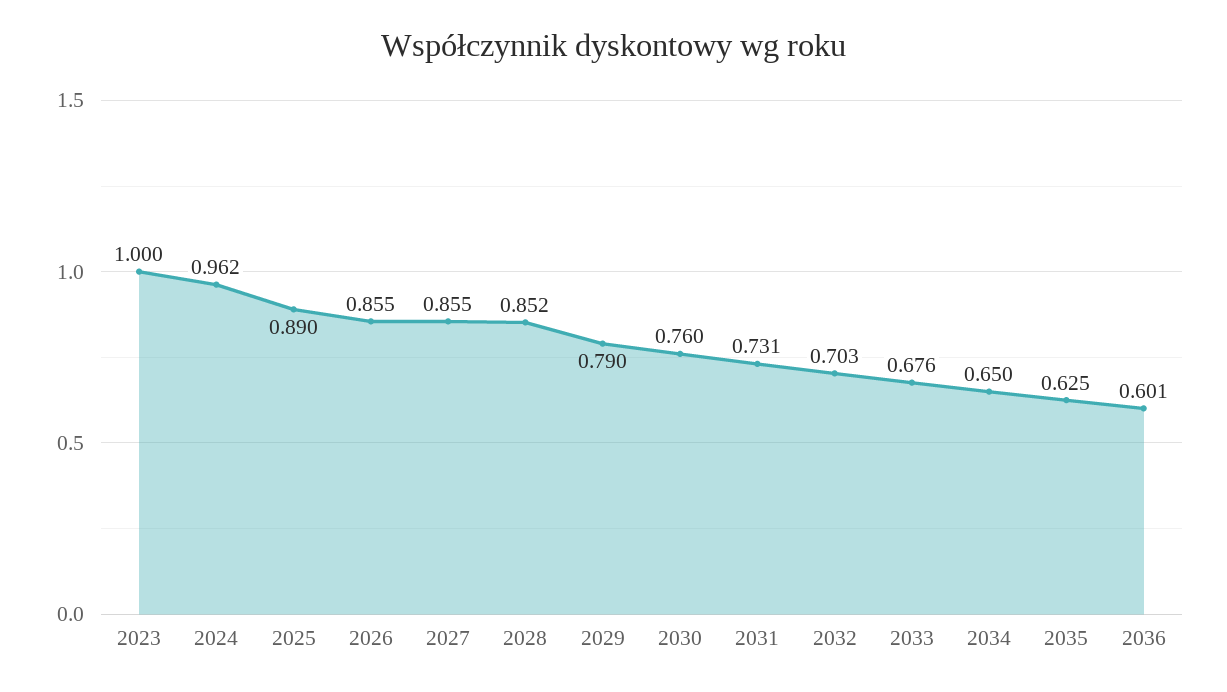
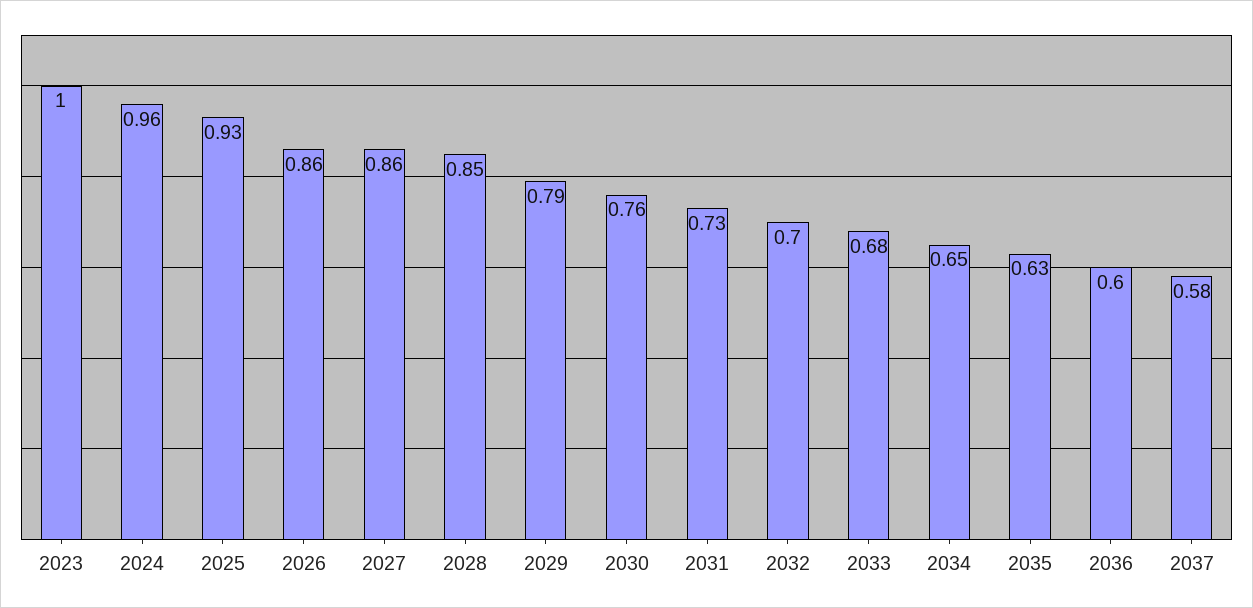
2025: 0.89 -> 0.93
2037: none -> 0.58

